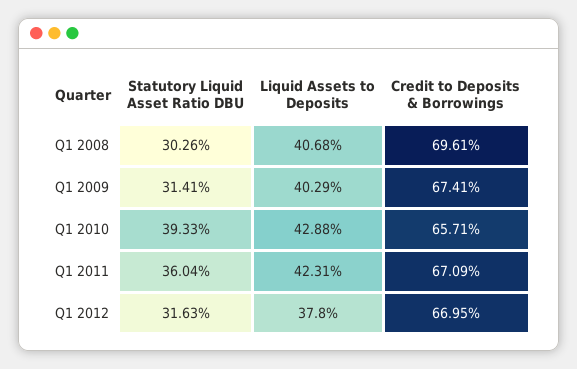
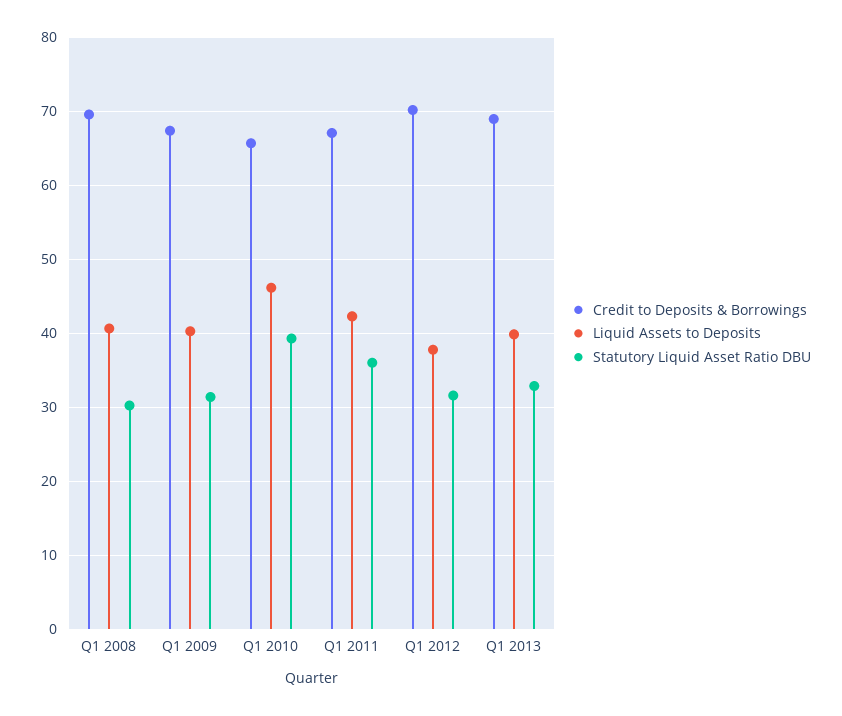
Liquid Assets to Deposits, Q1 2010: 42.88 -> 46
Credit to Deposits & Borrowings, Q1 2012: 66.95 -> 70
Credit to Deposits & Borrowings, Q1 2013: none -> 69
Liquid Assets to Deposits, Q1 2013: none -> 40
Statutory Liquid Asset Ratio DBU, Q1 2013: none -> 33

